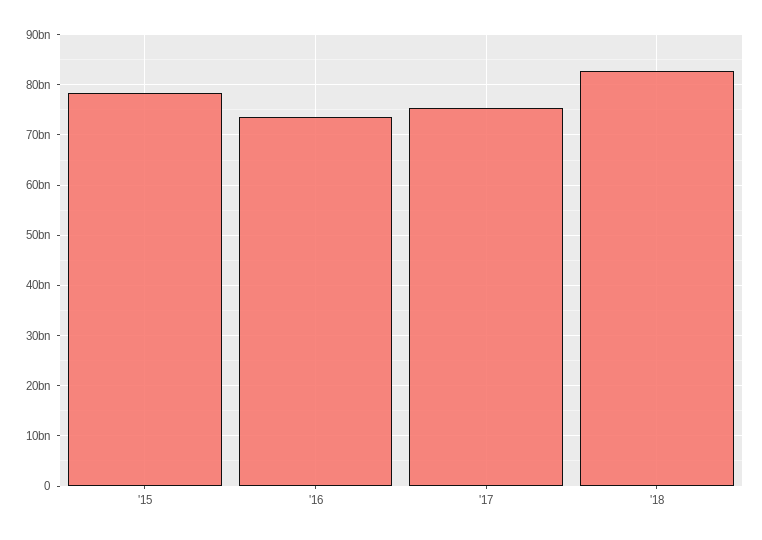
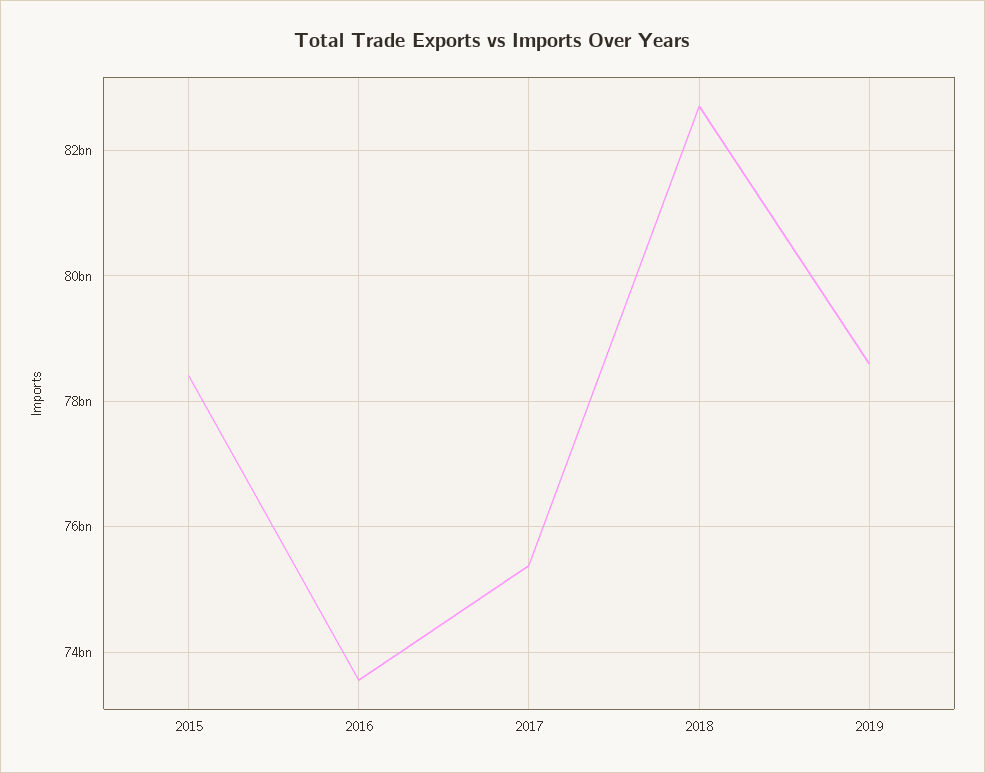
2019: none -> 78600000000

